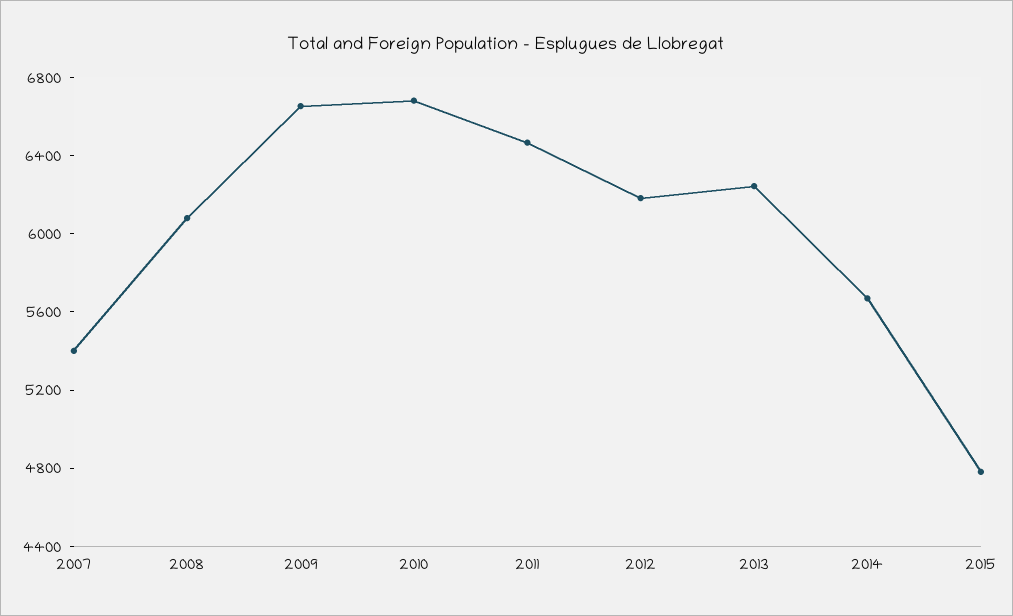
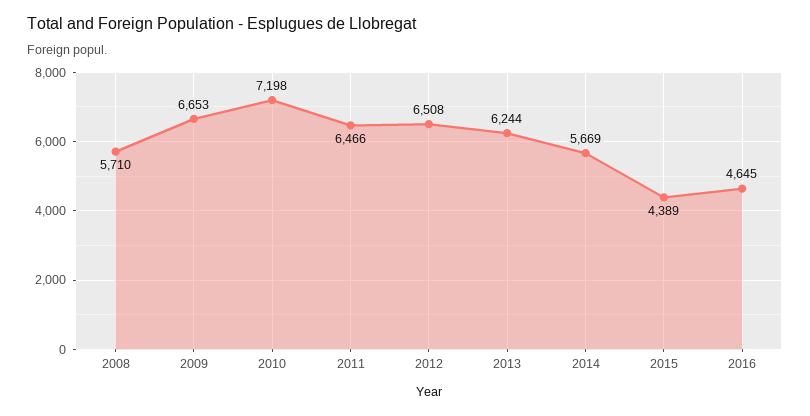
2007: 5400 -> none
2008: 6100 -> 5710
2010: 6700 -> 7198
2012: 6200 -> 6508
2015: 4800 -> 4389
2016: none -> 4645

